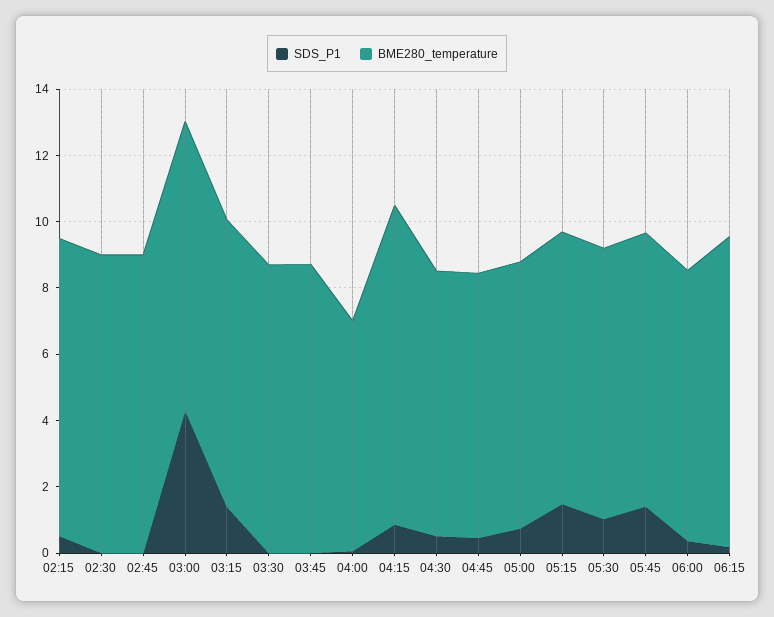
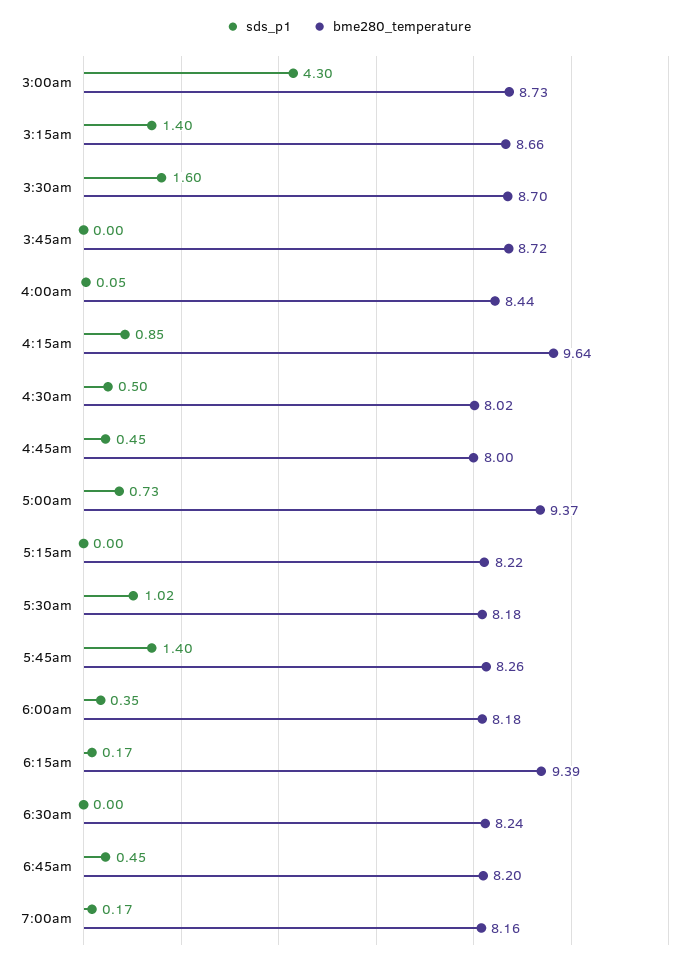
SDS_P1, 02:15: 0.5 -> none
BME280_temperature, 02:15: 9 -> none
SDS_P1, 02:30: 0 -> none
BME280_temperature, 02:30: 9 -> none
SDS_P1, 02:45: 0 -> none
BME280_temperature, 02:45: 9 -> none
SDS_P1, 03:30: 0 -> 1.6
BME280_temperature, 04:00: 7 -> 8.44
BME280_temperature, 05:00: 8 -> 9.37
SDS_P1, 05:15: 1.5 -> 0
SDS_P1, 6:30am: none -> 0
BME280_temperature, 6:30am: none -> 8.24
SDS_P1, 6:45am: none -> 0.45
BME280_temperature, 6:45am: none -> 8.2
SDS_P1, 7:00am: none -> 0.17
BME280_temperature, 7:00am: none -> 8.16

